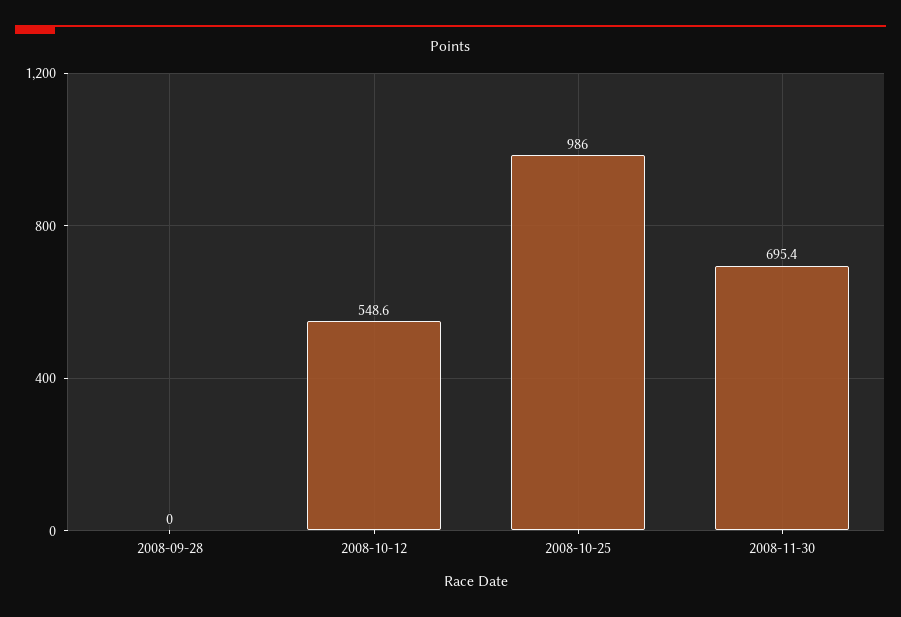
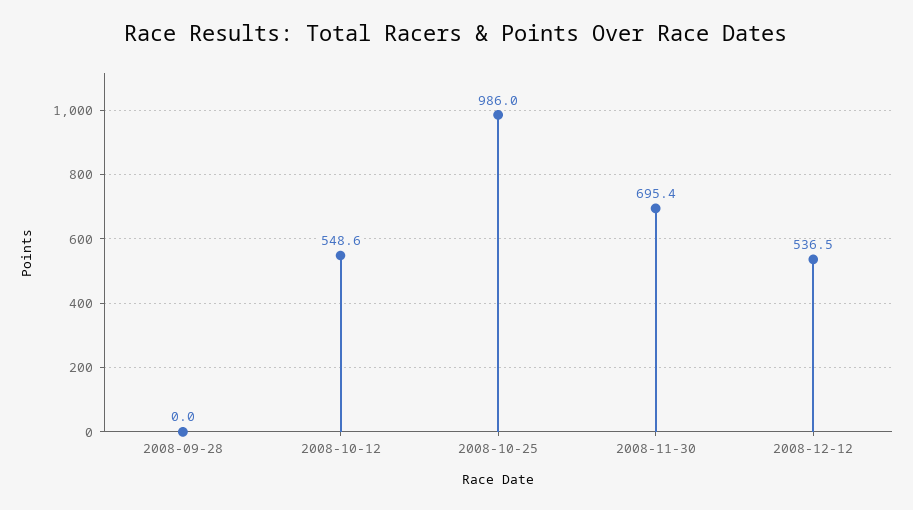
2008-12-12: none -> 536.5

